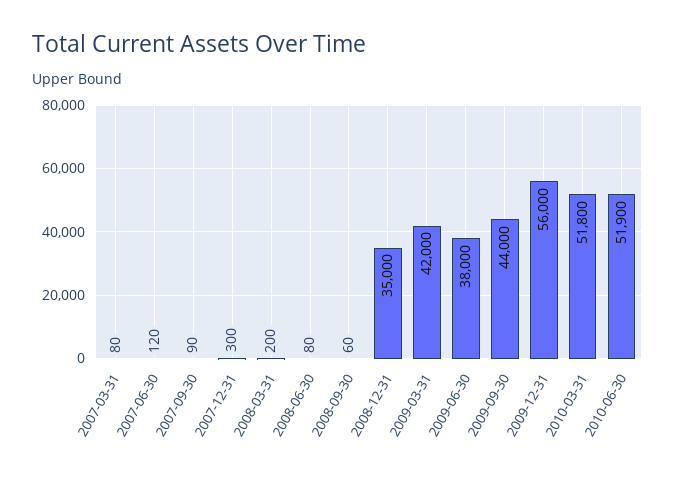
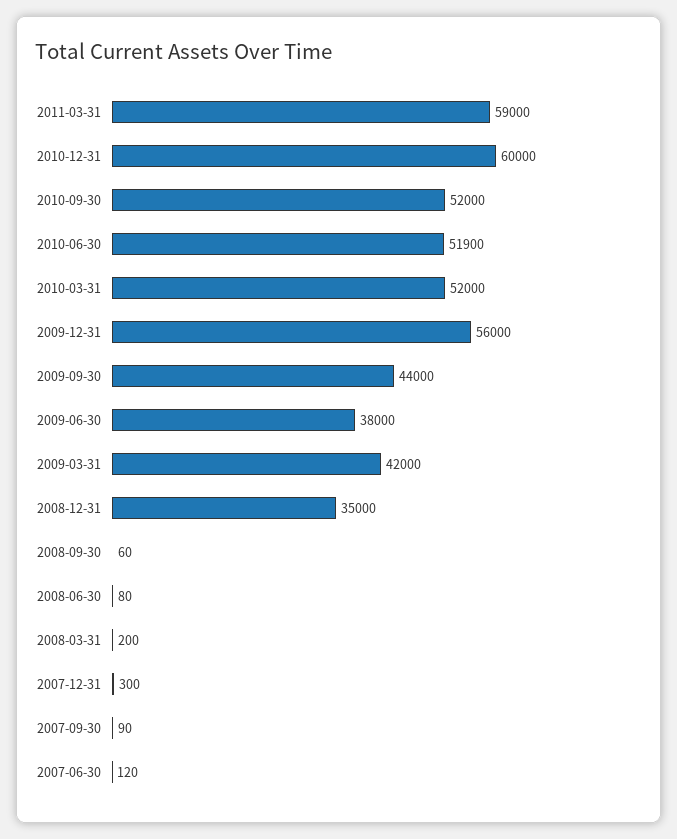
2007-03-31: 80 -> none
2010-03-31: 51800 -> 52000
2011-03-31: none -> 59000
2010-12-31: none -> 60000
2010-09-30: none -> 52000

